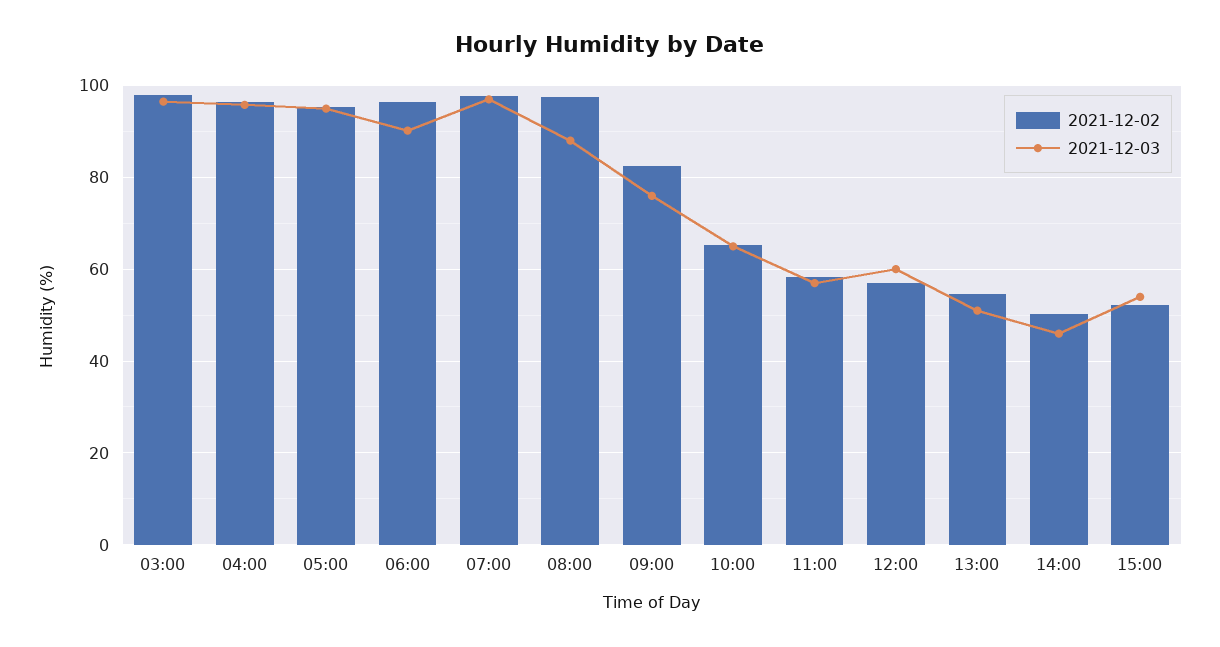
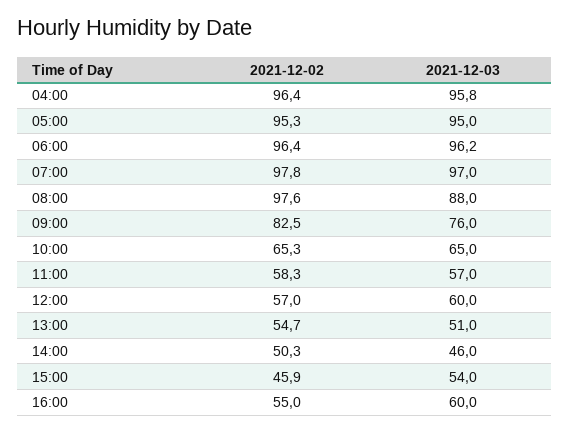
2021-12-02, 03:00: 98 -> none
2021-12-03, 03:00: 96 -> none
2021-12-03, 06:00: 90 -> 96.2
2021-12-02, 15:00: 52 -> 45.9
2021-12-02, 16:00: none -> 55
2021-12-03, 16:00: none -> 60

